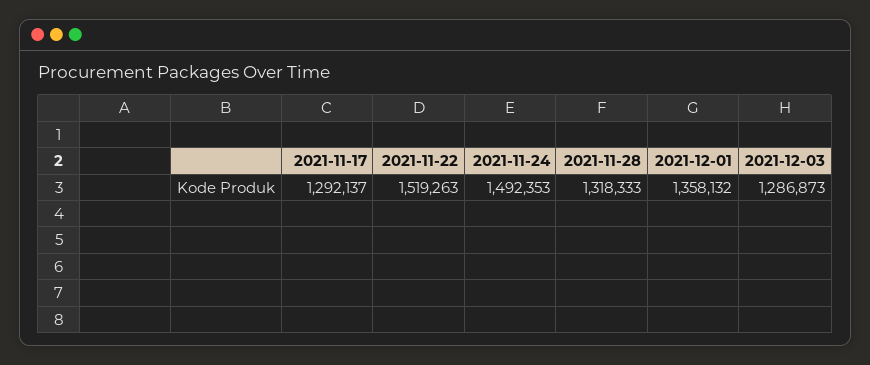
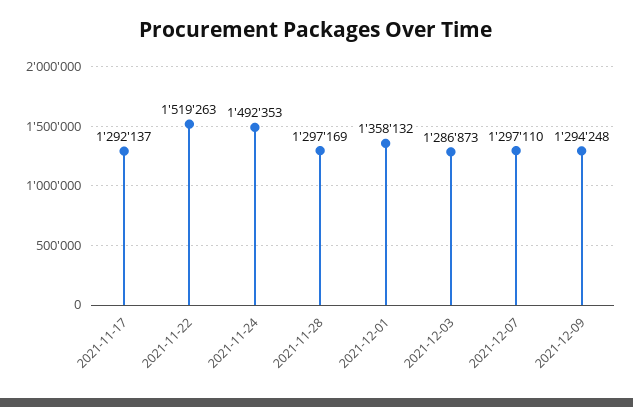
2021-11-28: 1318333 -> 1297169
2021-12-07: none -> 1297110
2021-12-09: none -> 1294248

